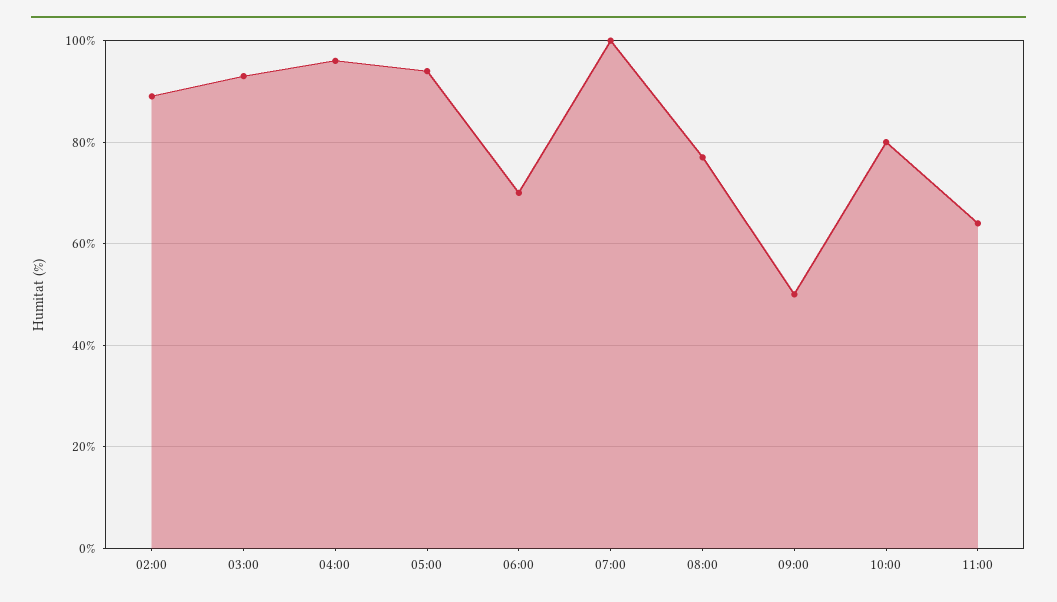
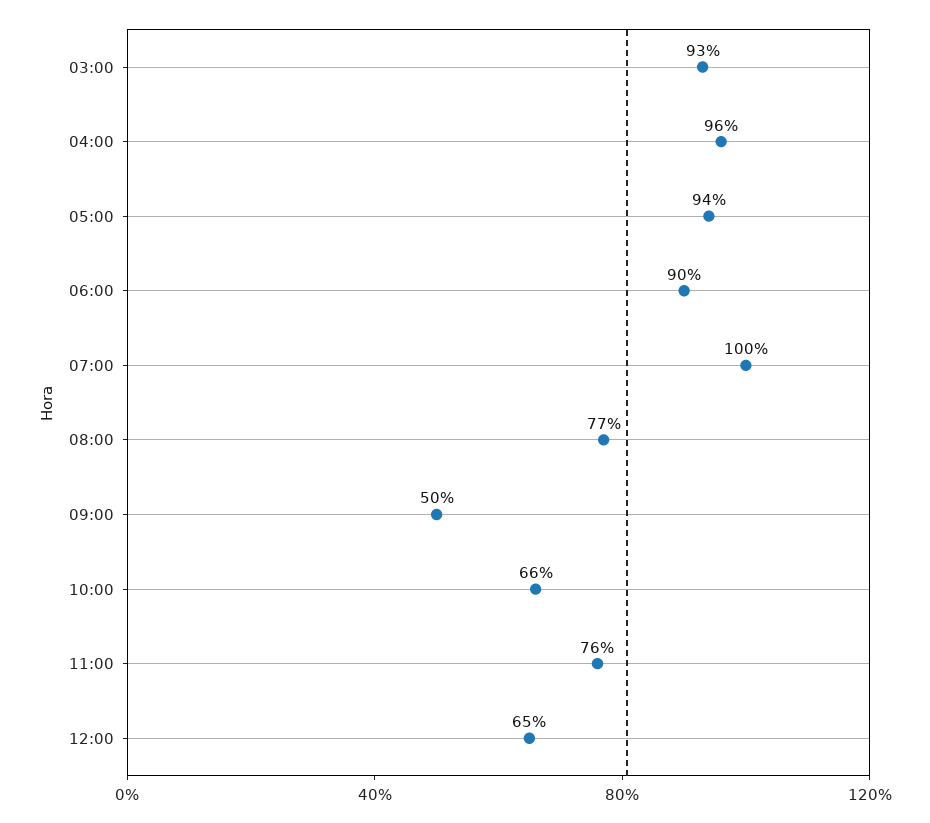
02:00: 90 -> none
06:00: 70 -> 90
10:00: 80 -> 66
11:00: 65 -> 76
12:00: none -> 65

